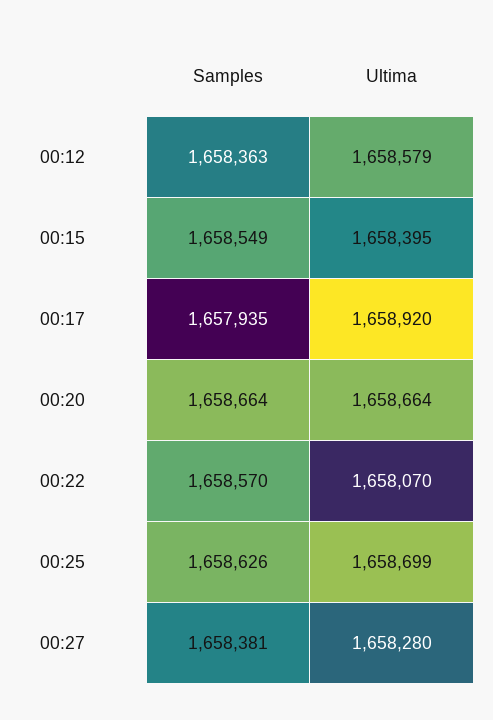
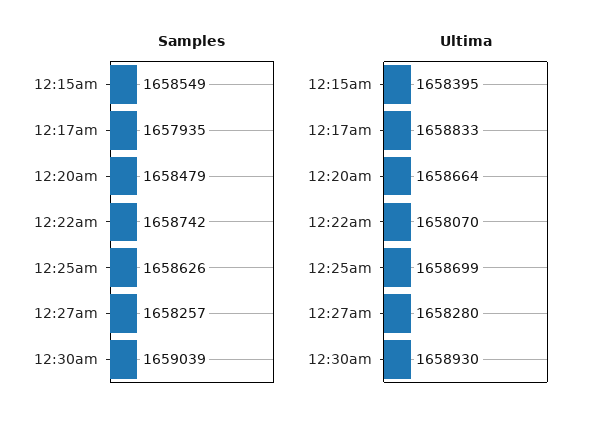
Samples, 00:12: 1658363 -> none
Ultima, 00:12: 1658579 -> none
Ultima, 00:17: 1658920 -> 1658833
Samples, 00:20: 1658664 -> 1658479
Samples, 00:22: 1658570 -> 1658742
Samples, 00:27: 1658381 -> 1658257
Samples, 12:30am: none -> 1659039
Ultima, 12:30am: none -> 1658930

